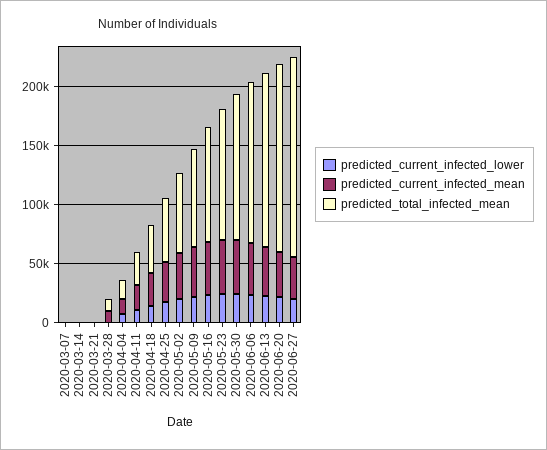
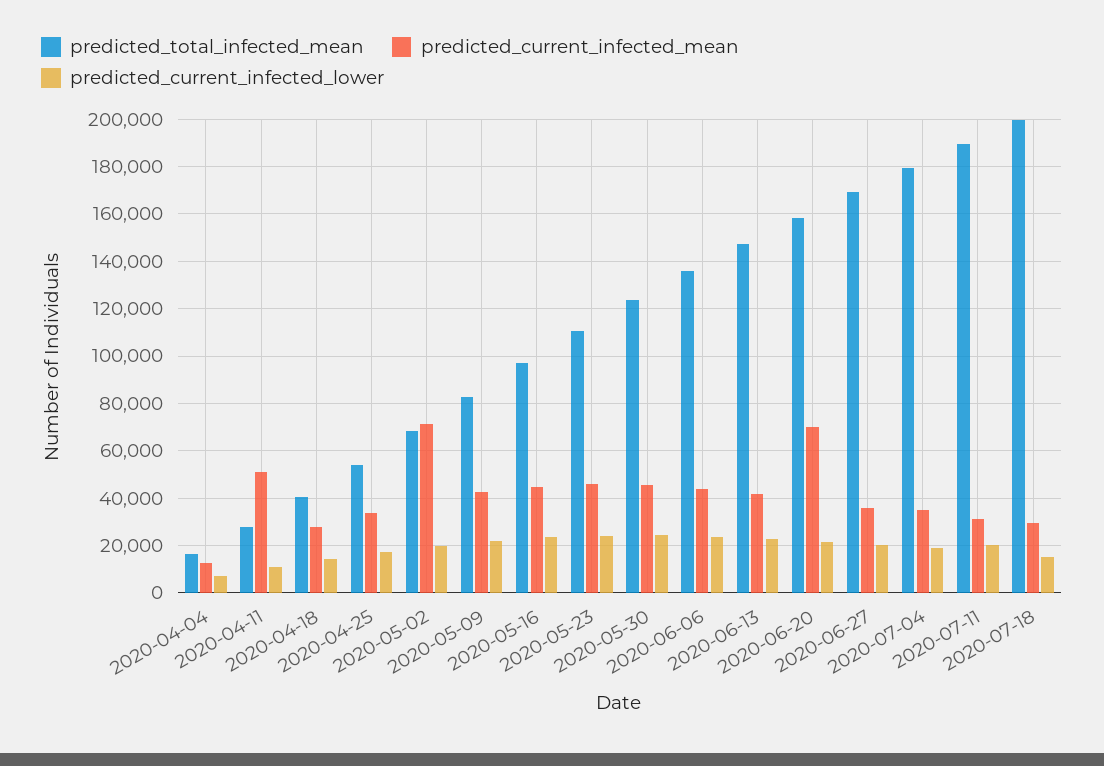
predicted_current_infected_lower, 2020-03-07: 0 -> none
predicted_current_infected_mean, 2020-03-07: 0 -> none
predicted_total_infected_mean, 2020-03-07: 0 -> none
predicted_current_infected_lower, 2020-03-14: 0 -> none
predicted_current_infected_mean, 2020-03-14: 0 -> none
predicted_total_infected_mean, 2020-03-14: 0 -> none
predicted_current_infected_lower, 2020-03-21: 0 -> none
predicted_current_infected_mean, 2020-03-21: 0 -> none
predicted_total_infected_mean, 2020-03-21: 0 -> none
predicted_current_infected_lower, 2020-03-28: 0 -> none
predicted_current_infected_mean, 2020-03-28: 10000 -> none
predicted_total_infected_mean, 2020-03-28: 10000 -> none
predicted_current_infected_mean, 2020-04-11: 20000 -> 50000
predicted_current_infected_mean, 2020-05-02: 40000 -> 70000
predicted_current_infected_mean, 2020-06-20: 40000 -> 70000
predicted_total_infected_mean, 2020-07-04: none -> 180000
predicted_current_infected_mean, 2020-07-04: none -> 35000
predicted_current_infected_lower, 2020-07-04: none -> 20000
predicted_total_infected_mean, 2020-07-11: none -> 190000
predicted_current_infected_mean, 2020-07-11: none -> 30000
predicted_current_infected_lower, 2020-07-11: none -> 20000
predicted_total_infected_mean, 2020-07-18: none -> 200000
predicted_current_infected_mean, 2020-07-18: none -> 30000
predicted_current_infected_lower, 2020-07-18: none -> 15000

